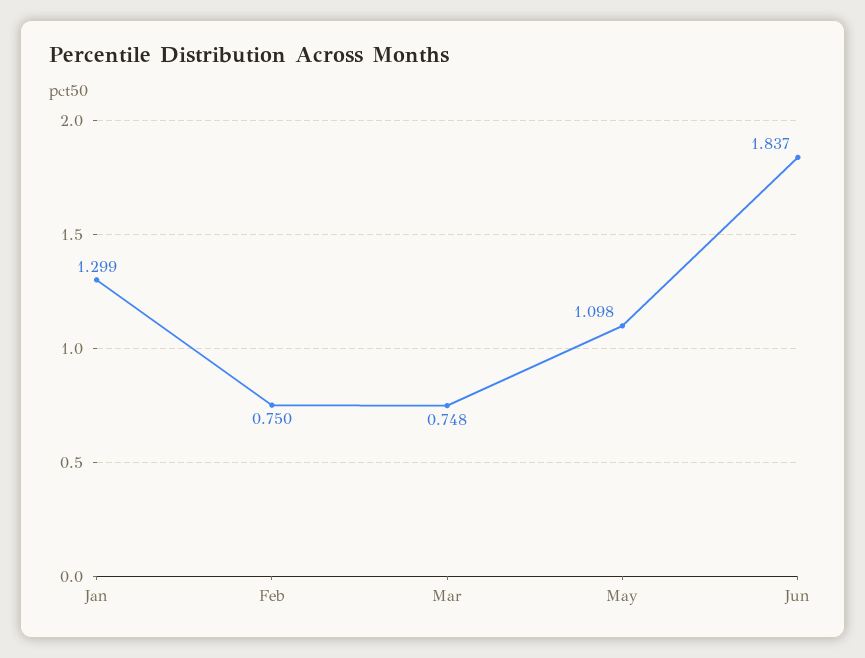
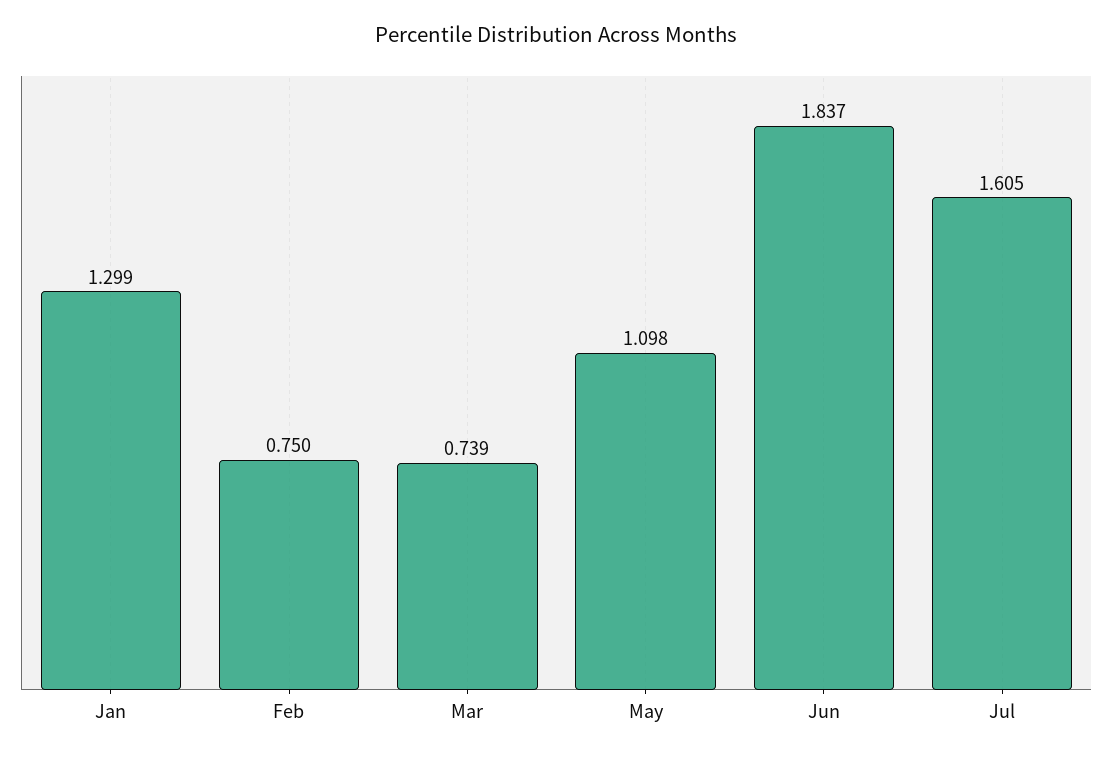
Mar: 0.748 -> 0.739
Jul: none -> 1.605

